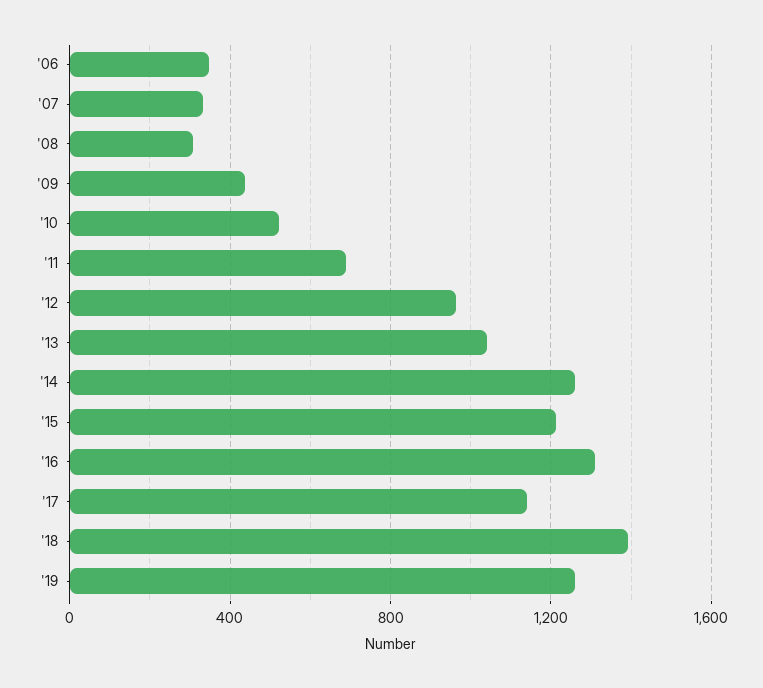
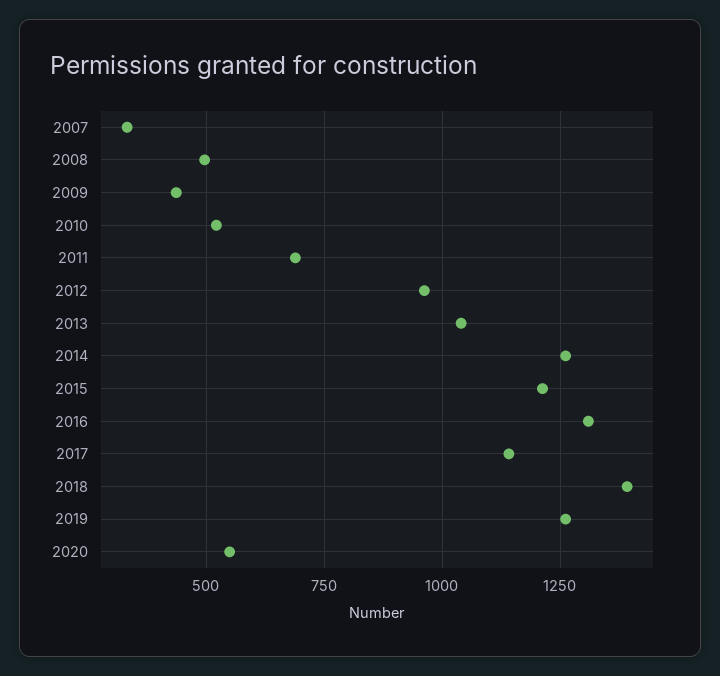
'06: 350 -> none
'08: 300 -> 500
2020: none -> 550

